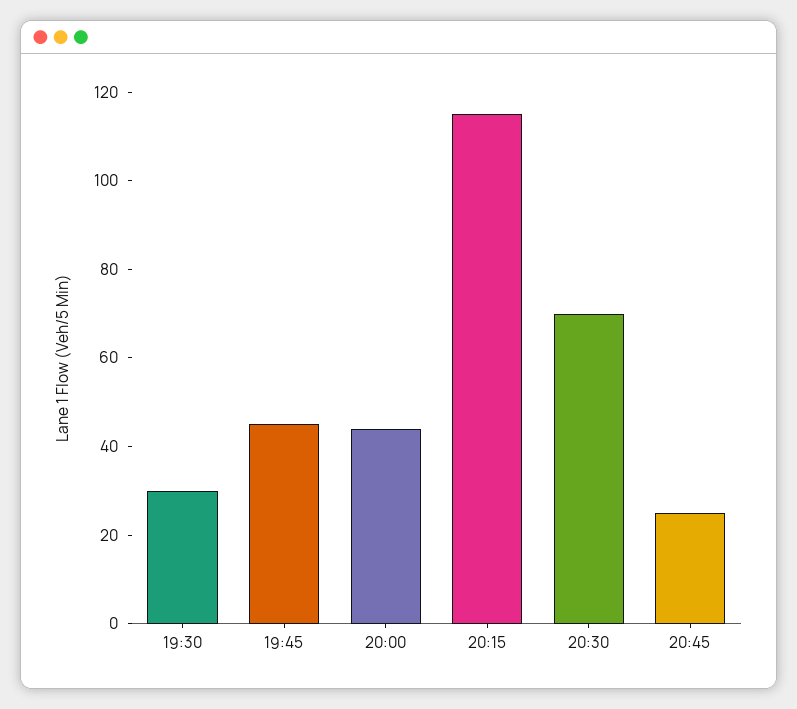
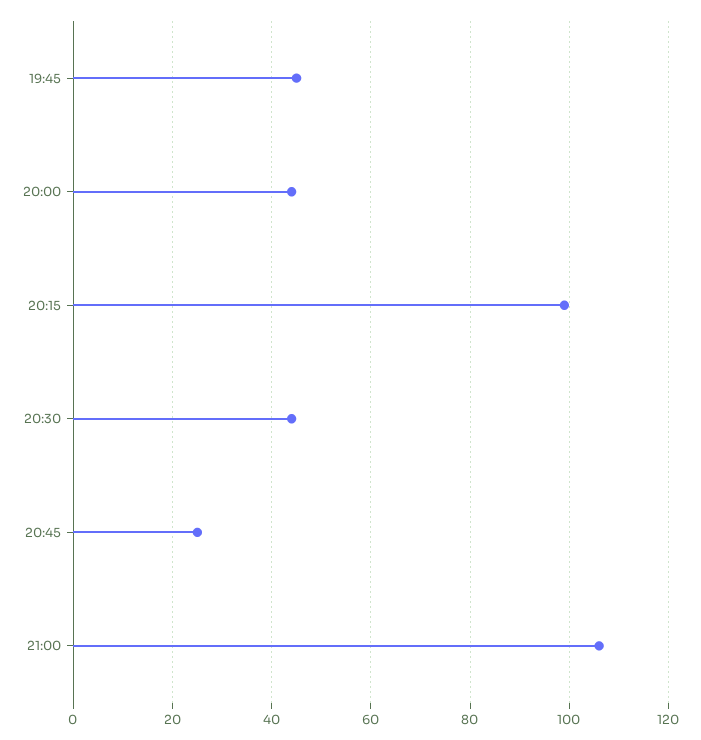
19:30: 30 -> none
20:15: 115 -> 100
20:30: 70 -> 45
21:00: none -> 105

